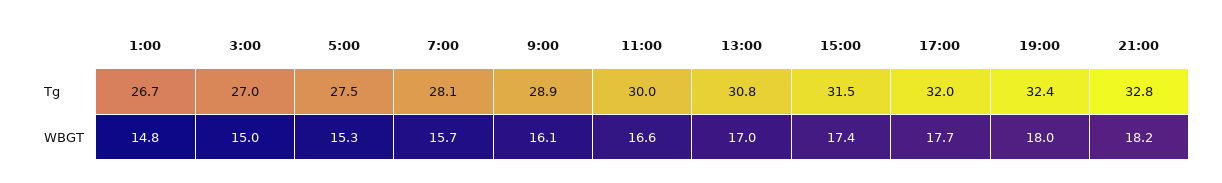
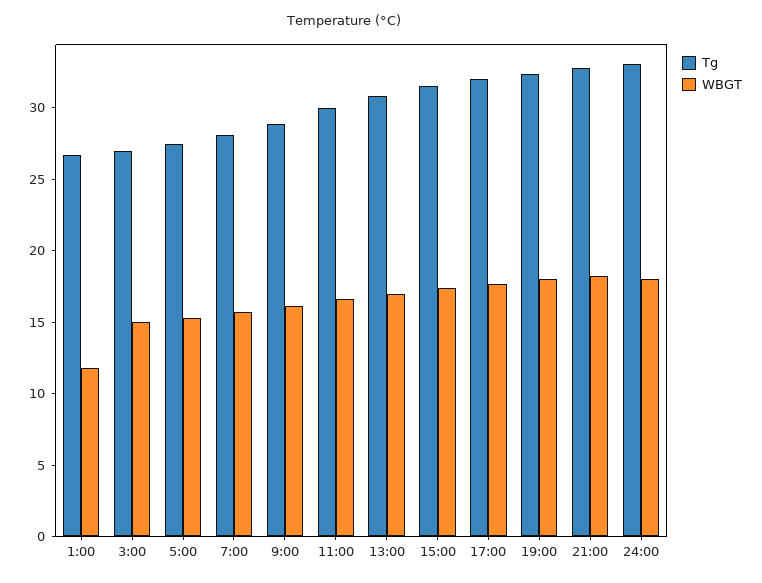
WBGT, 1:00: 14.8 -> 12
Tg, 24:00: none -> 33
WBGT, 24:00: none -> 18

